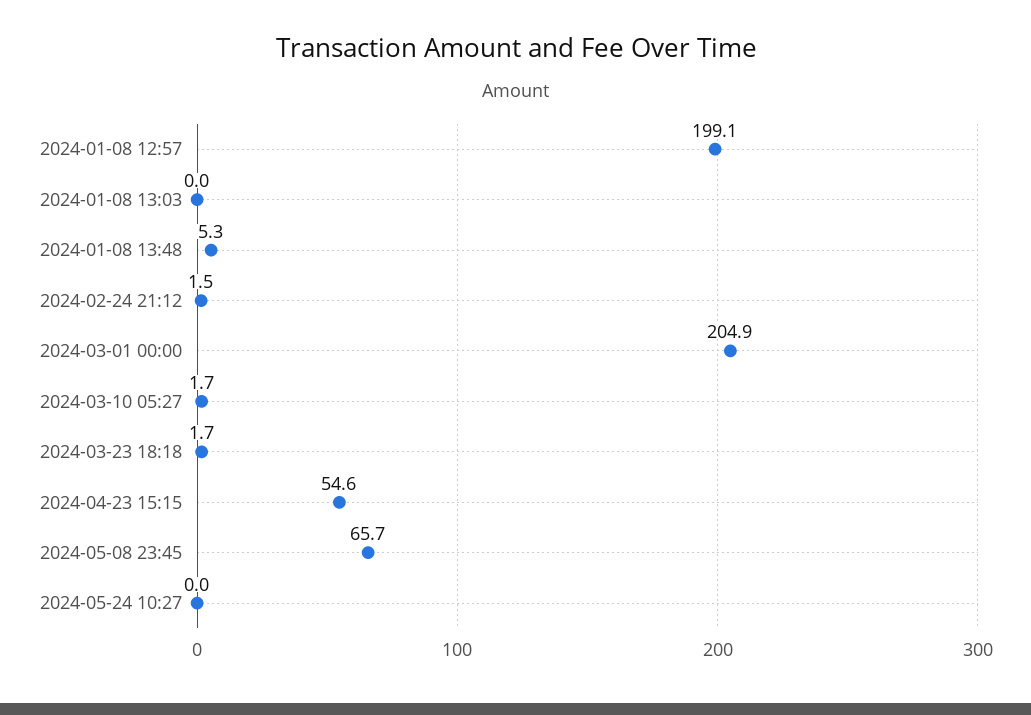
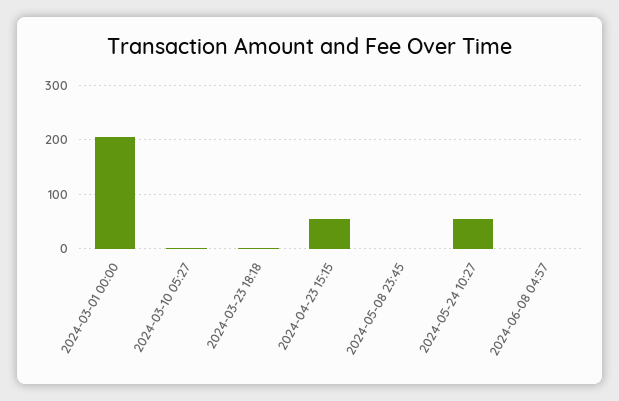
2024-01-08 12:57: 199.1 -> none
2024-01-08 13:03: 0 -> none
2024-01-08 13:48: 5.3 -> none
2024-02-24 21:12: 1.5 -> none
2024-05-08 23:45: 65.7 -> 0
2024-05-24 10:27: 0 -> 60
2024-06-08 04:57: none -> 0

